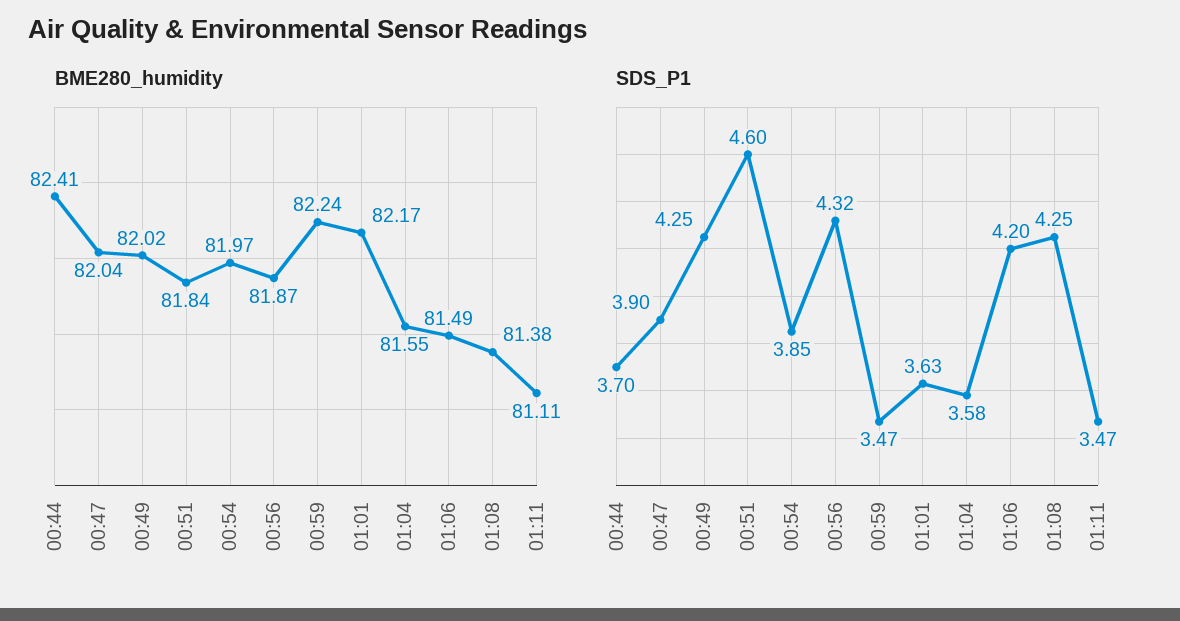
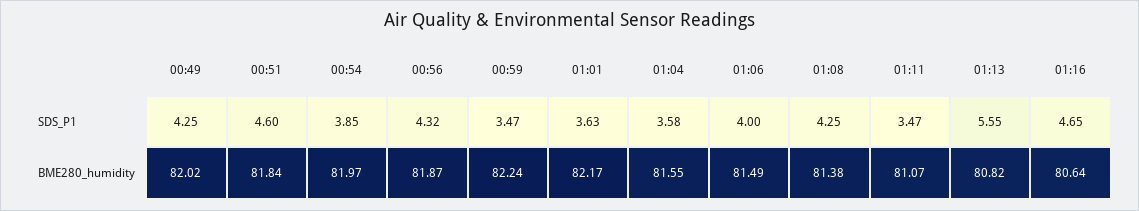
BME280_humidity, 00:44: 82.41 -> none
BME280_humidity, 00:47: 82.04 -> none
BME280_humidity, 01:11: 81.11 -> 81.07
SDS_P1, 00:44: 3.7 -> none
SDS_P1, 00:47: 3.9 -> none
SDS_P1, 01:06: 4.2 -> 4
SDS_P1, 01:13: none -> 5.55
SDS_P1, 01:16: none -> 4.65
BME280_humidity, 01:13: none -> 80.82
BME280_humidity, 01:16: none -> 80.64

